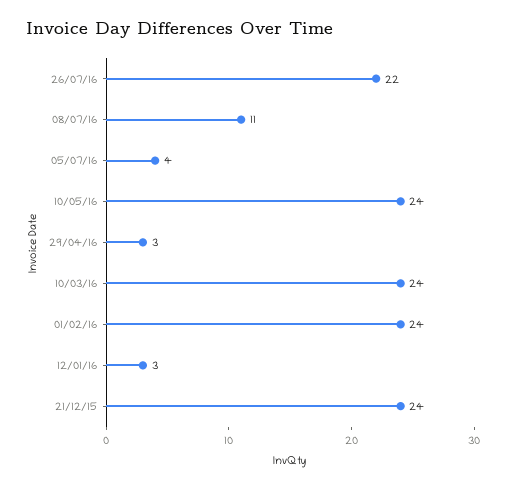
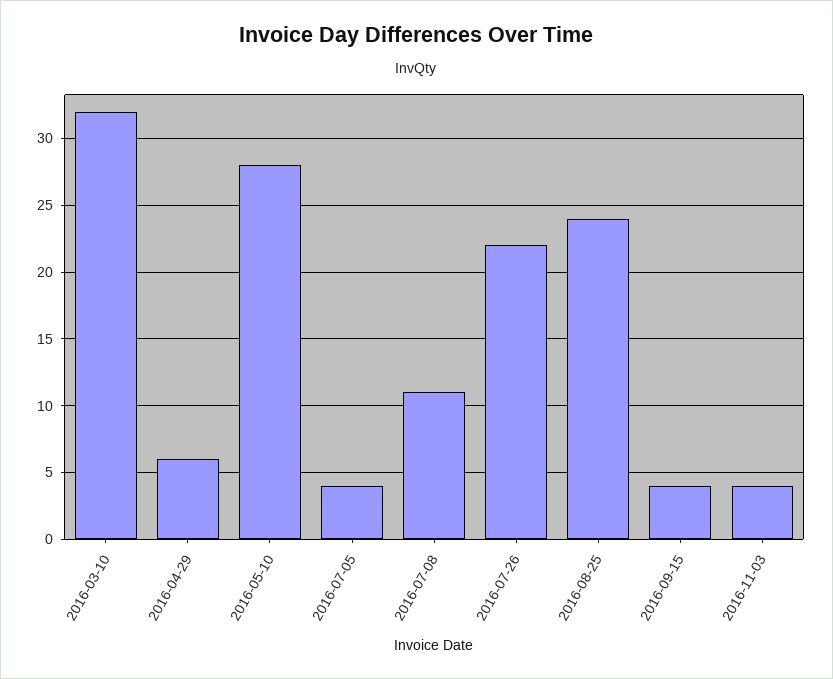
10/05/16: 24 -> 28
29/04/16: 3 -> 6
10/03/16: 24 -> 32
01/02/16: 24 -> none
12/01/16: 3 -> none
21/12/15: 24 -> none
2016-08-25: none -> 24
2016-09-15: none -> 4
2016-11-03: none -> 4

